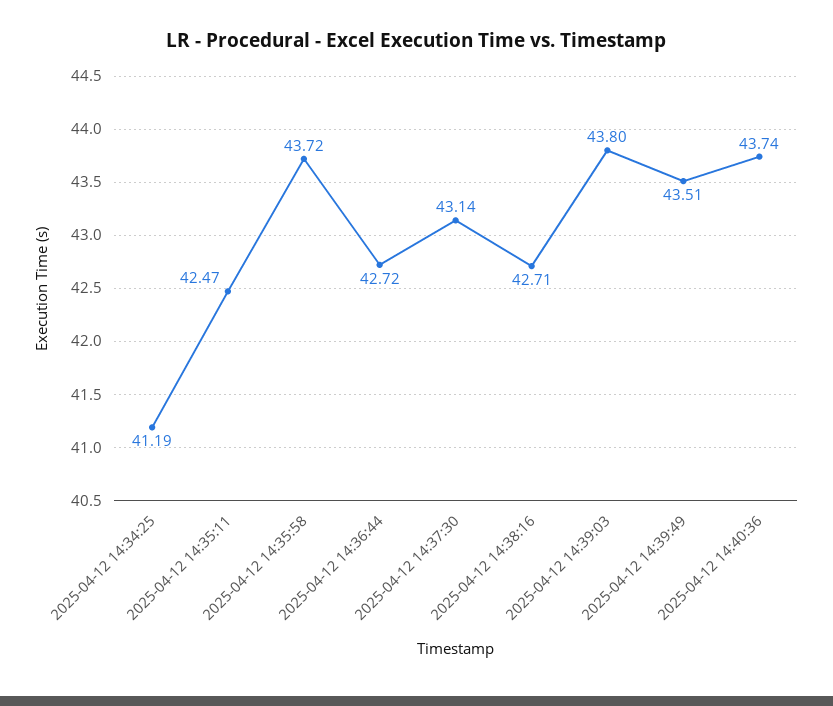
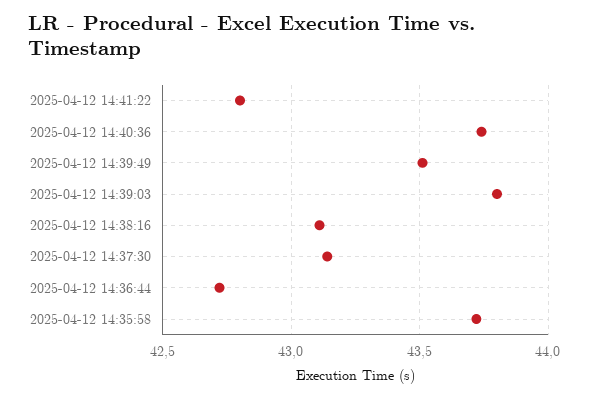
2025-04-12 14:34:25: 41.19 -> none
2025-04-12 14:35:11: 42.47 -> none
2025-04-12 14:38:16: 42.71 -> 43.1
2025-04-12 14:41:22: none -> 42.8

